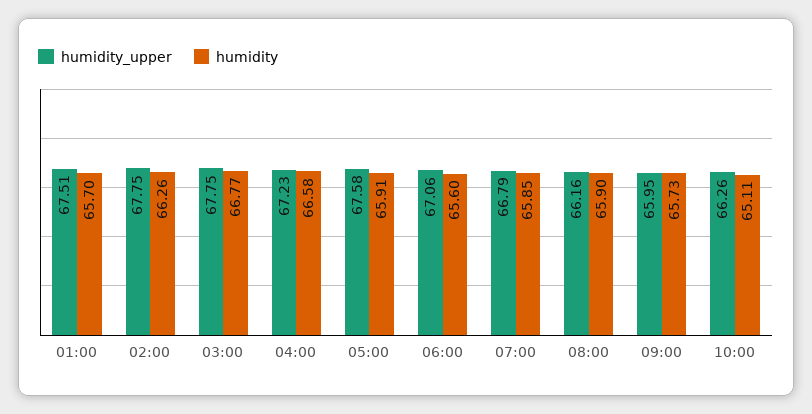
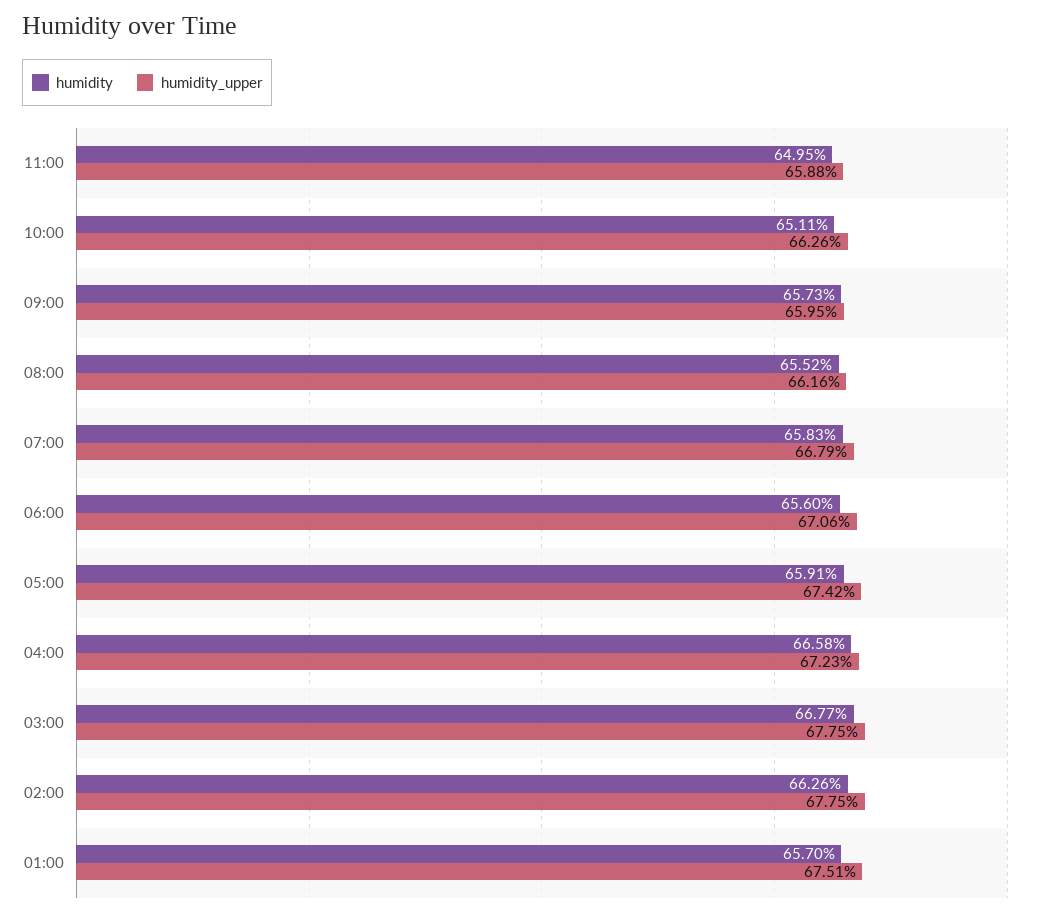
humidity_upper, 05:00: 67.58 -> 67.42
humidity, 07:00: 65.85 -> 65.83
humidity, 08:00: 65.9 -> 65.52
humidity, 11:00: none -> 64.95
humidity_upper, 11:00: none -> 65.88

